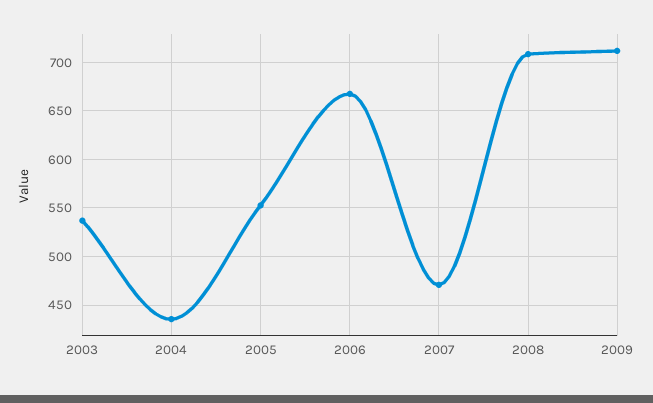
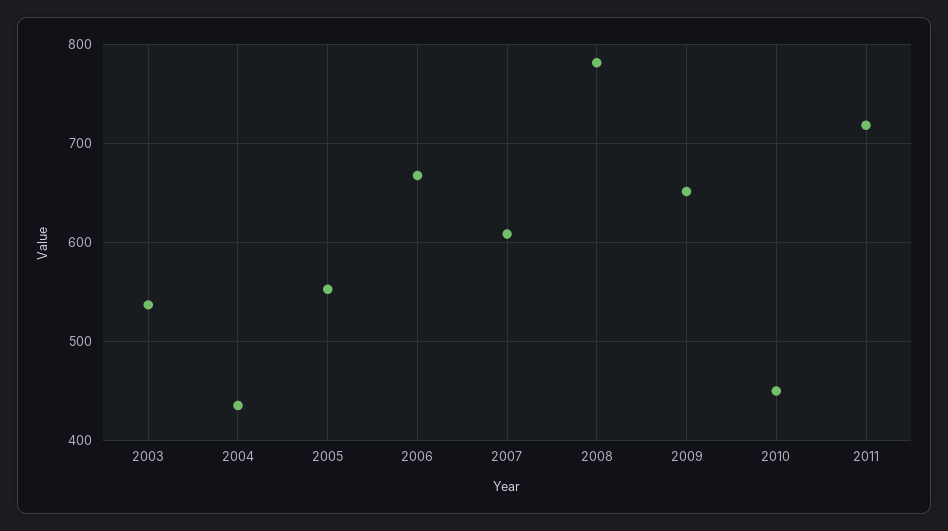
2007: 470 -> 610
2008: 710 -> 780
2009: 710 -> 650
2010: none -> 450
2011: none -> 720

